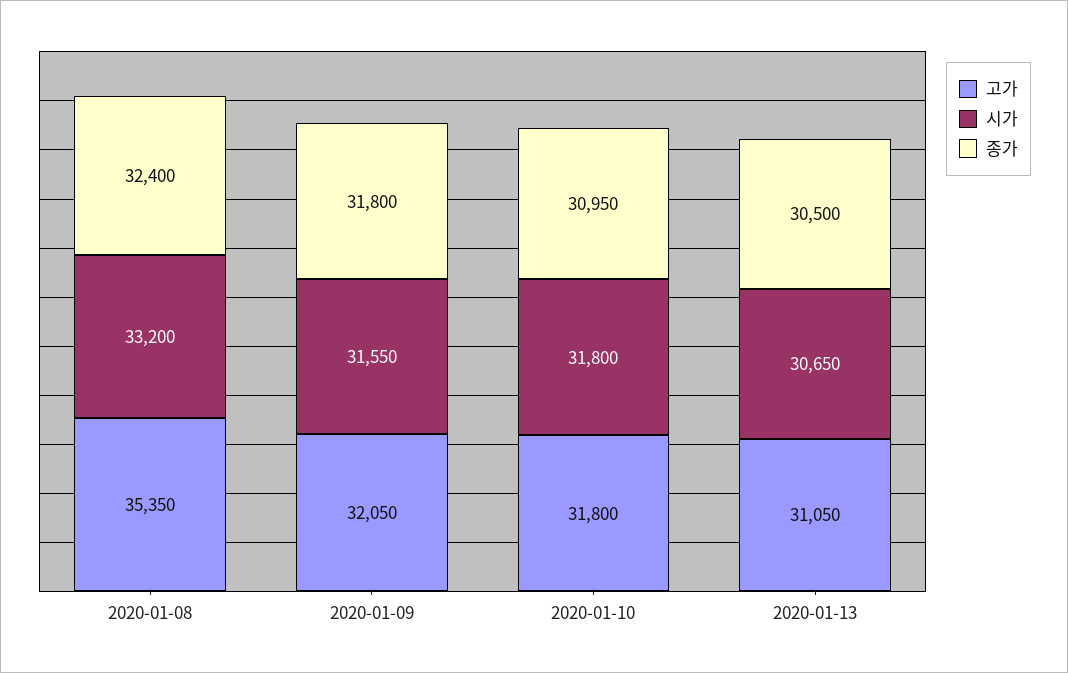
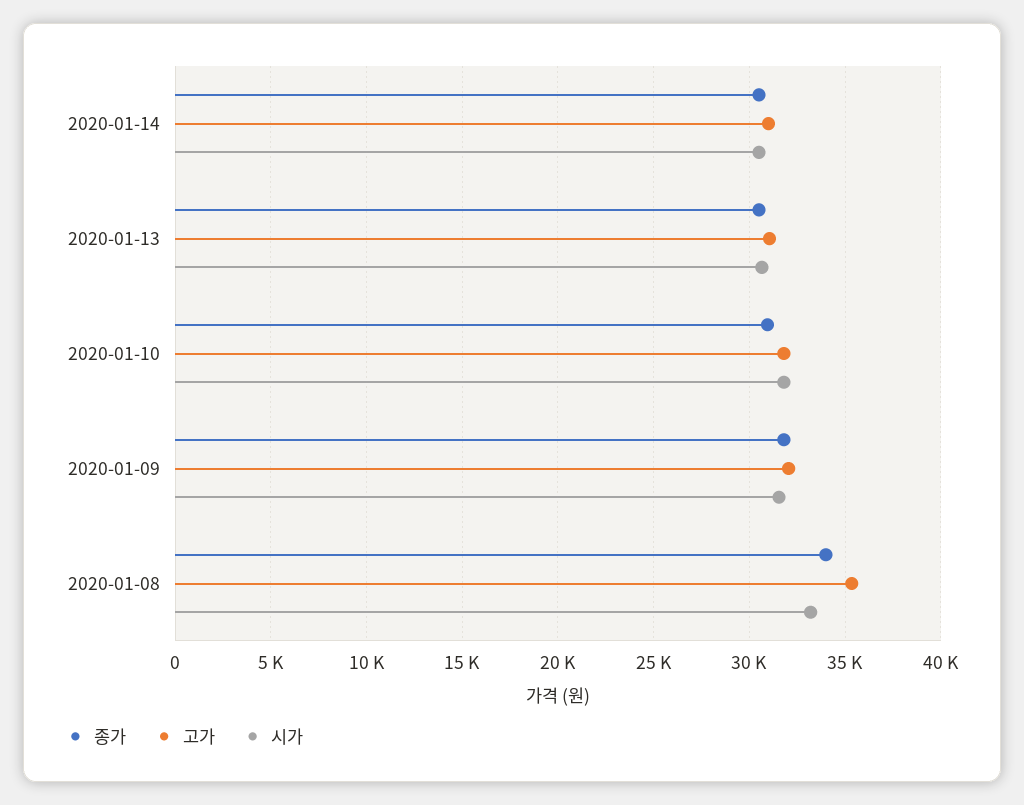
종가, 2020-01-08: 32400 -> 34000
종가, 2020-01-14: none -> 30500
고가, 2020-01-14: none -> 31000
시가, 2020-01-14: none -> 30500

